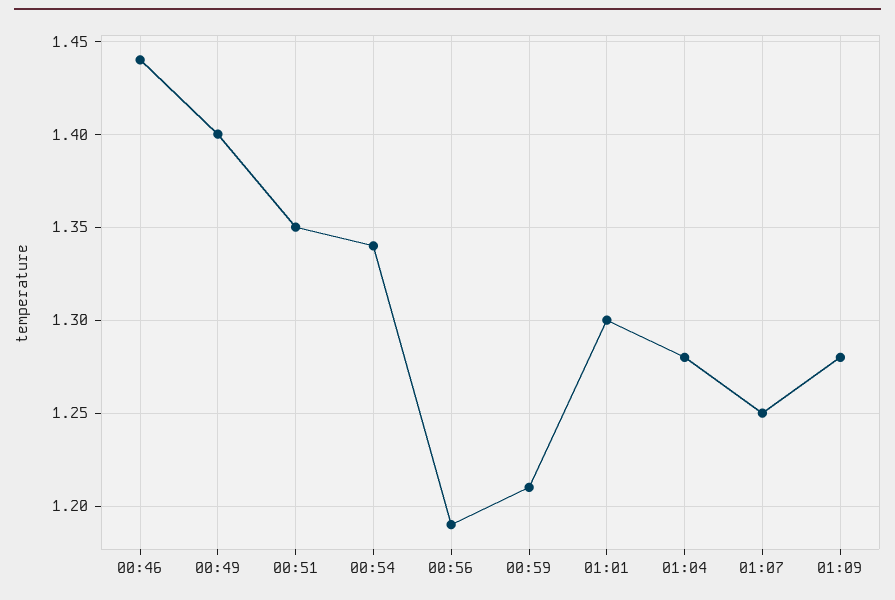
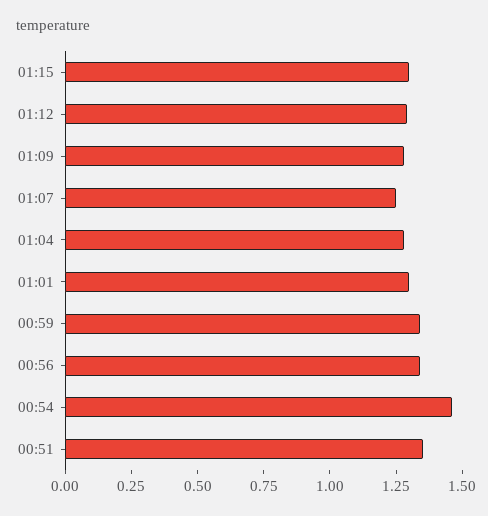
00:46: 1.44 -> none
00:49: 1.4 -> none
00:54: 1.34 -> 1.45
00:56: 1.19 -> 1.35
00:59: 1.21 -> 1.35
01:15: none -> 1.3
01:12: none -> 1.3

